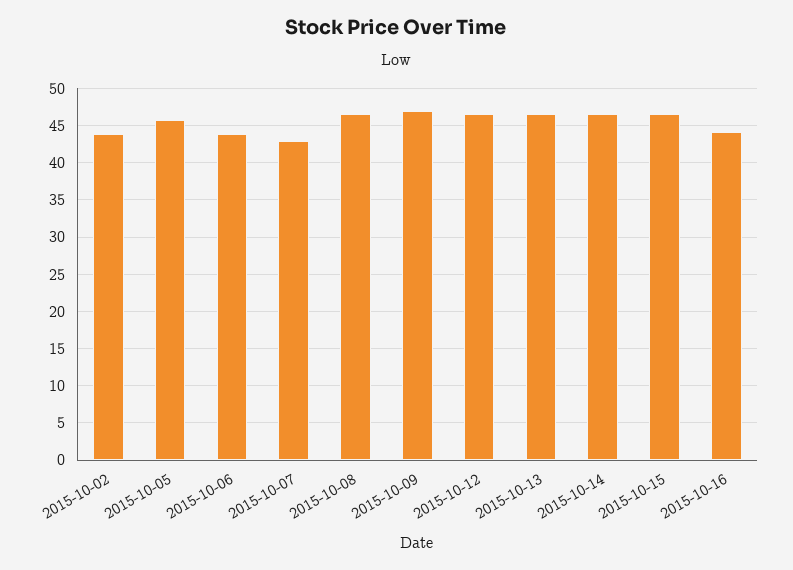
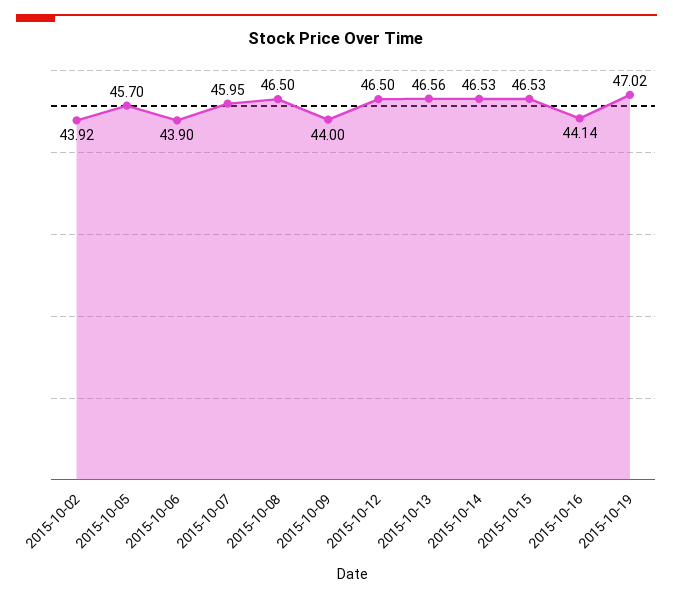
2015-10-07: 43 -> 45.95
2015-10-09: 47 -> 44
2015-10-19: none -> 47.02

